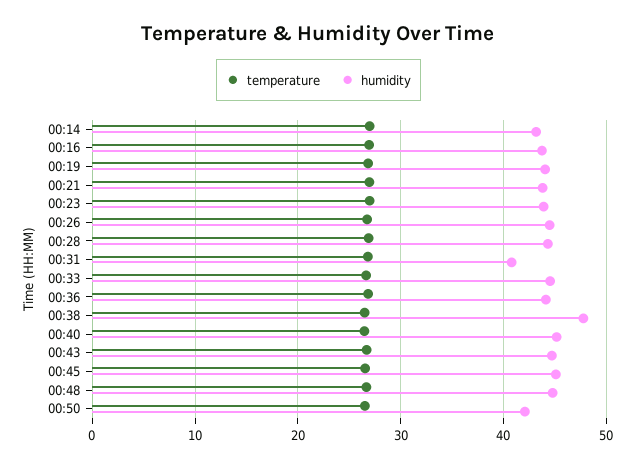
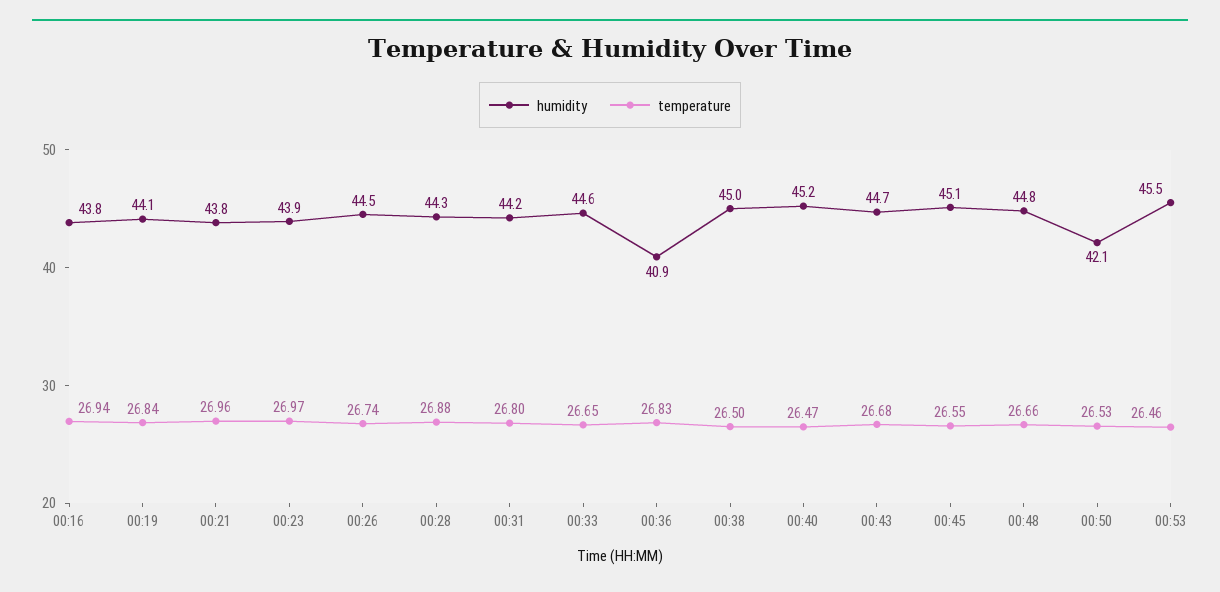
temperature, 00:14: 27 -> none
humidity, 00:14: 43 -> none
humidity, 00:31: 41 -> 44.2
humidity, 00:36: 44 -> 40.9
humidity, 00:38: 48 -> 45
humidity, 00:53: none -> 45.5
temperature, 00:53: none -> 26.46

